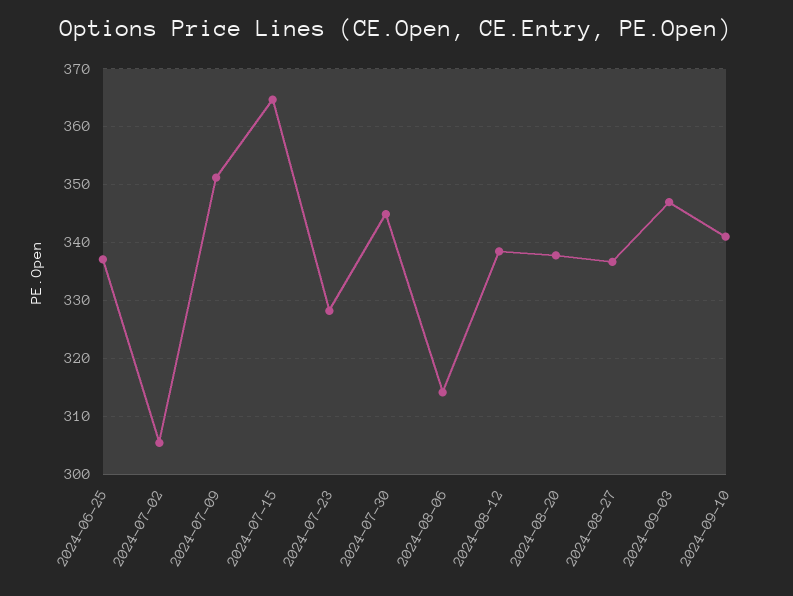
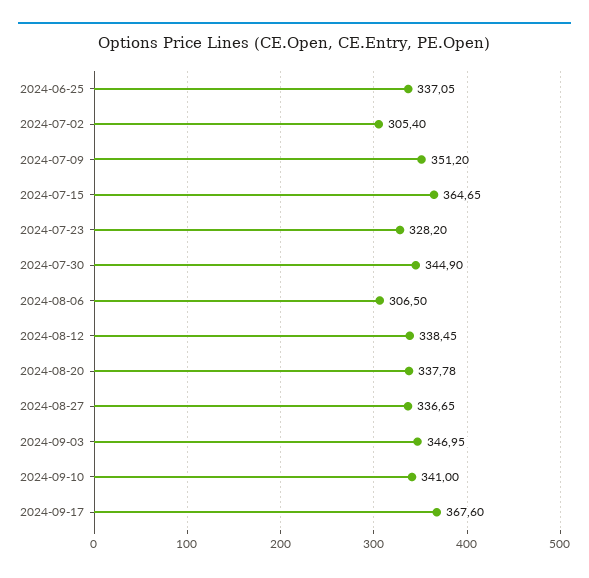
2024-08-06: 314 -> 306.5
2024-09-17: none -> 367.6

